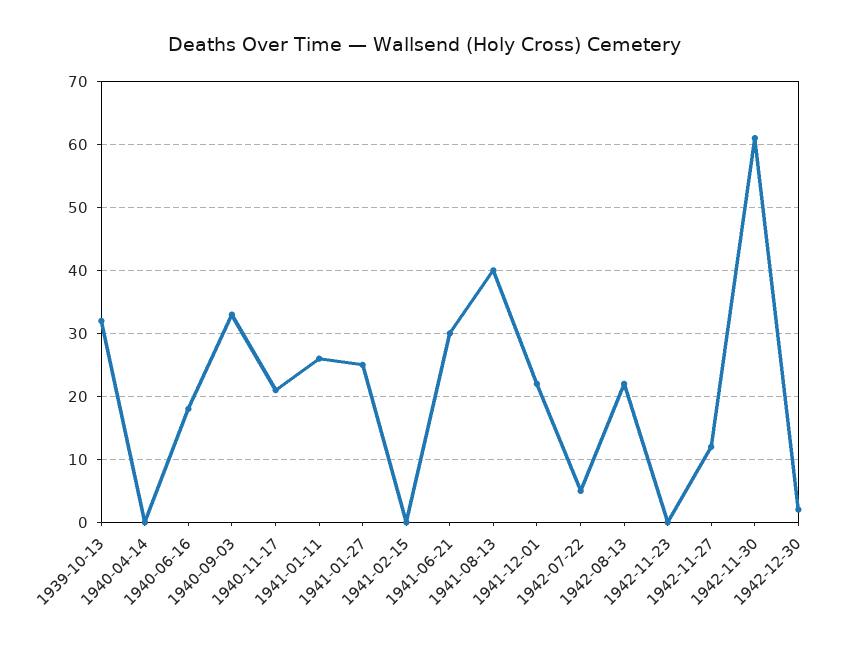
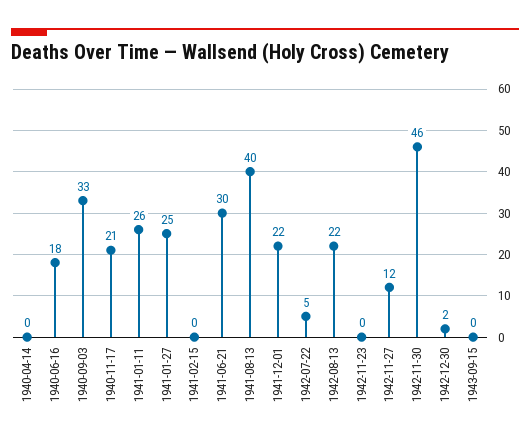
1939-10-13: 32 -> none
1942-11-30: 61 -> 46
1943-09-15: none -> 0

